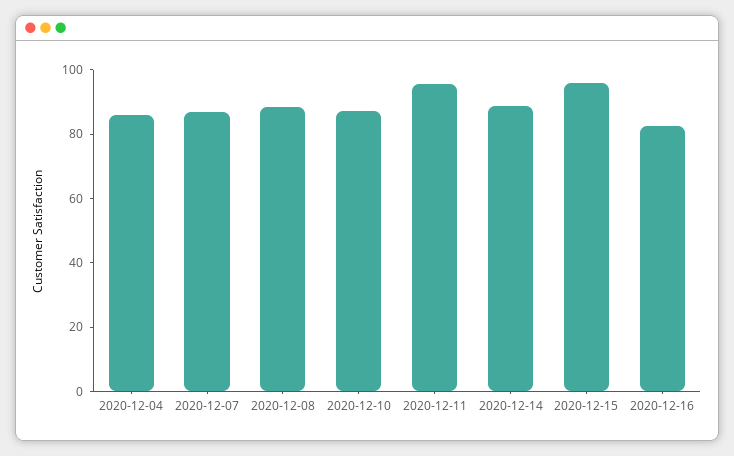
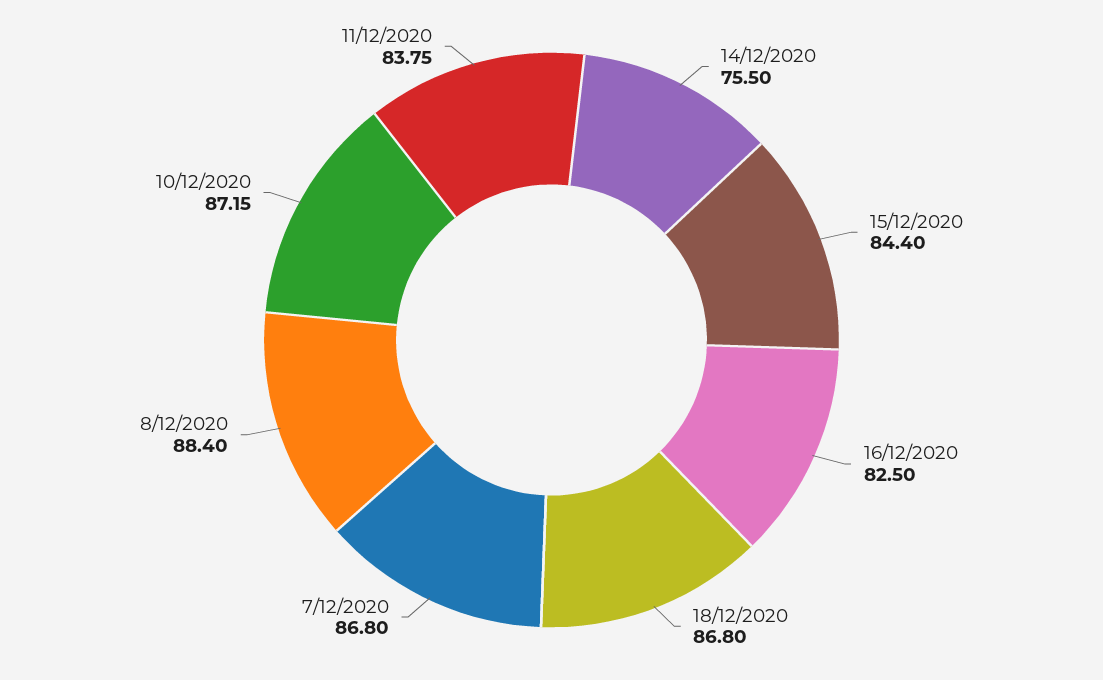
2020-12-04: 85 -> none
2020-12-11: 95 -> 83.75
2020-12-14: 90 -> 75.5
2020-12-15: 95 -> 84.4
18/12/2020: none -> 86.8

